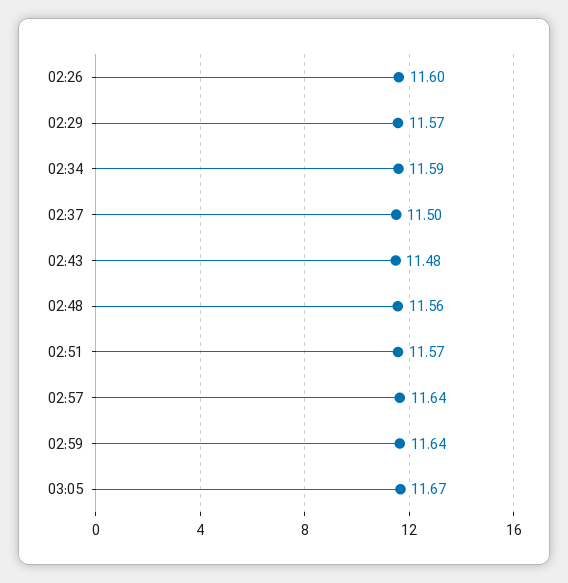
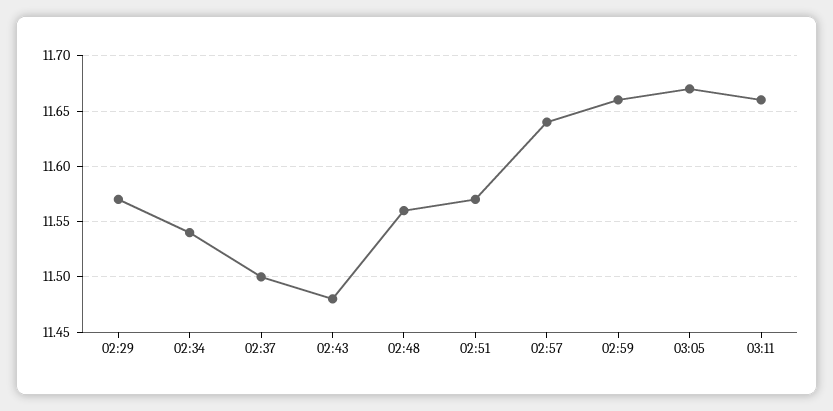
02:26: 11.6 -> none
02:34: 11.59 -> 11.54
02:59: 11.64 -> 11.66
03:11: none -> 11.66

